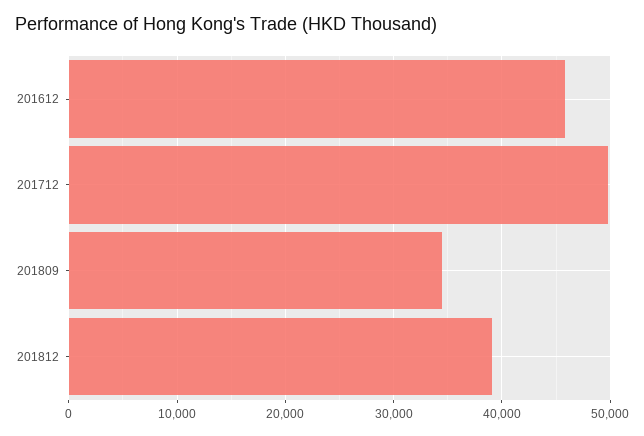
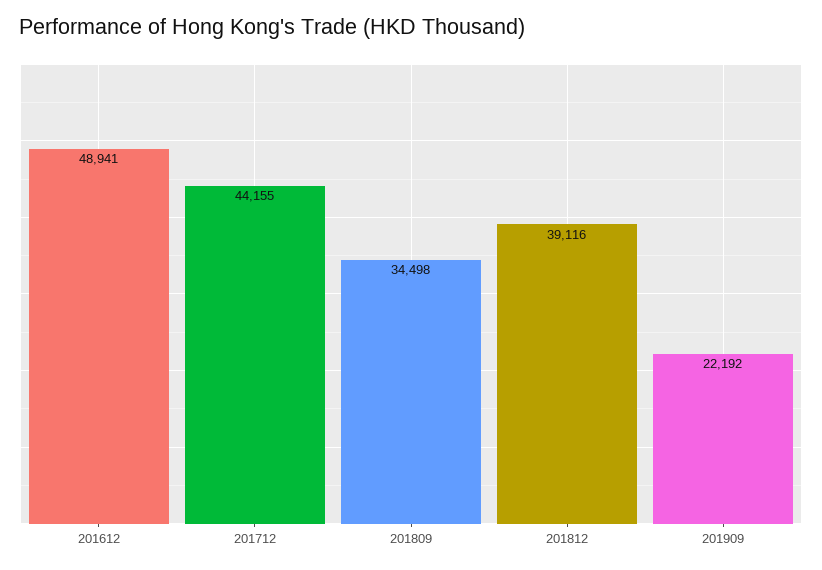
201612: 46000 -> 48941
201712: 50000 -> 44155
201909: none -> 22192

